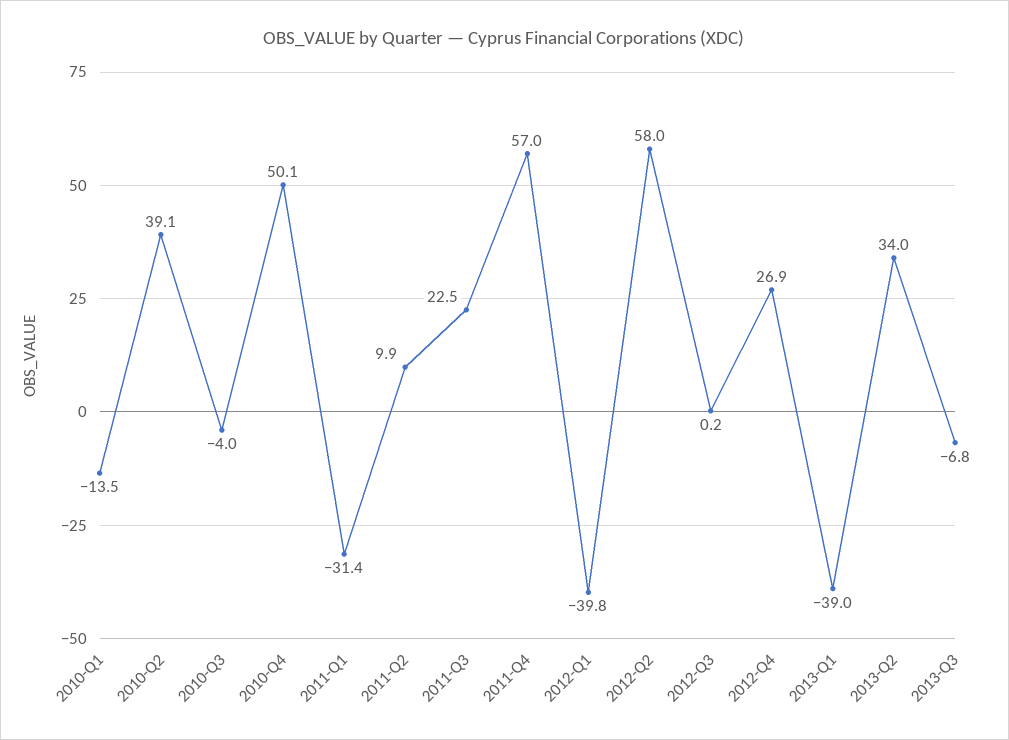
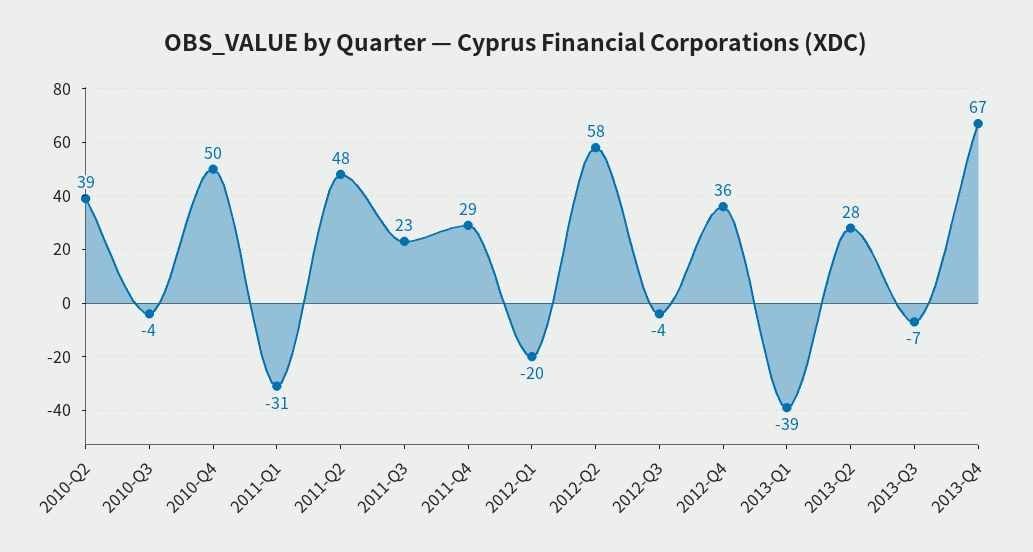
2010-Q1: -13.5 -> none
2011-Q2: 9.9 -> 48
2011-Q4: 57 -> 29
2012-Q1: -39.8 -> -20
2012-Q3: 0.2 -> -4
2012-Q4: 26.9 -> 36
2013-Q2: 34 -> 28
2013-Q4: none -> 67

